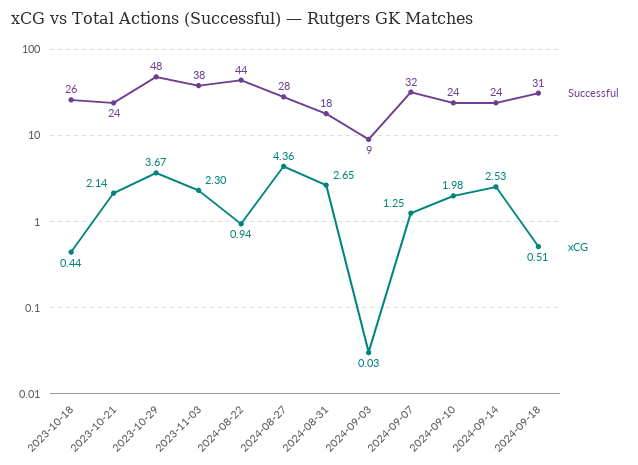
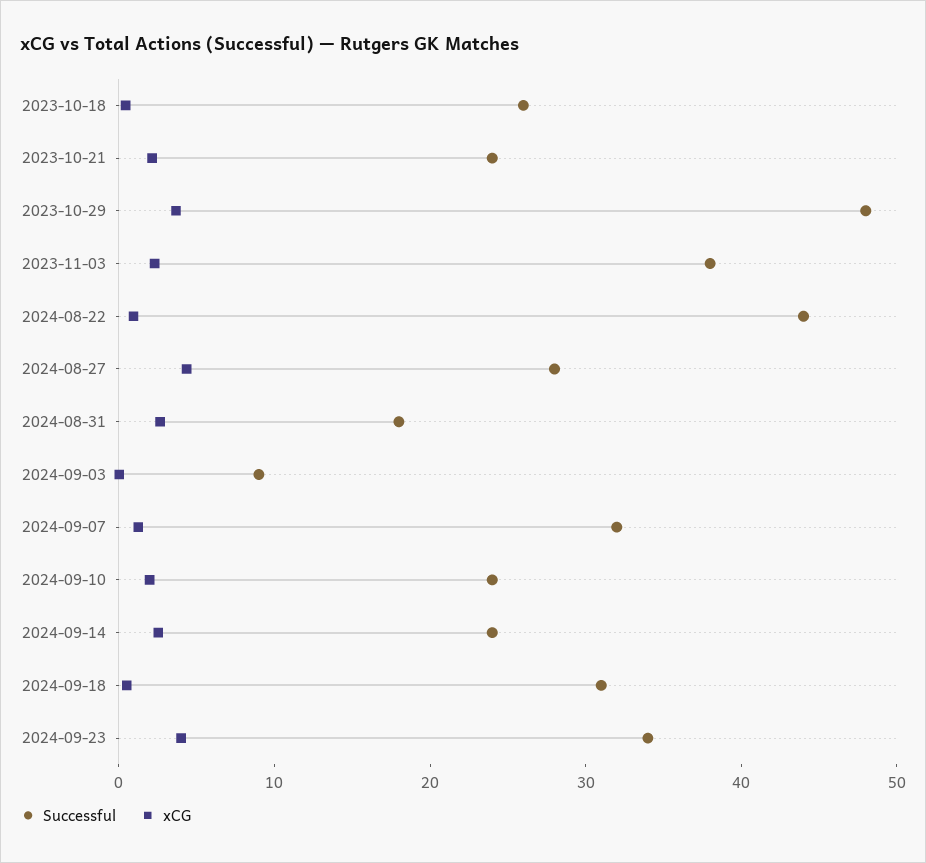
Successful, 2024-09-23: none -> 34
xCG, 2024-09-23: none -> 4

